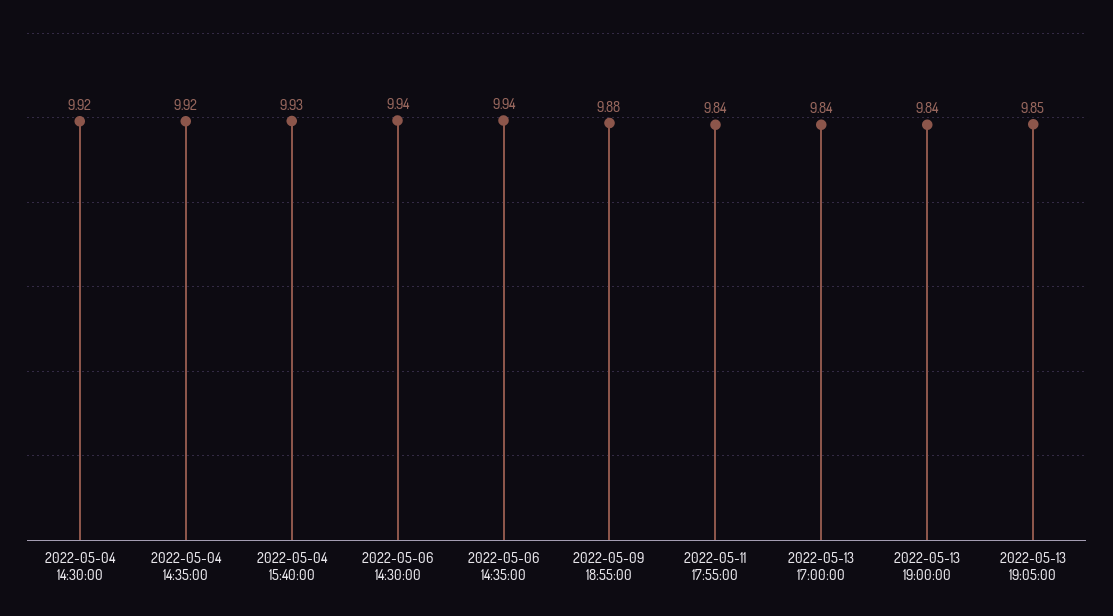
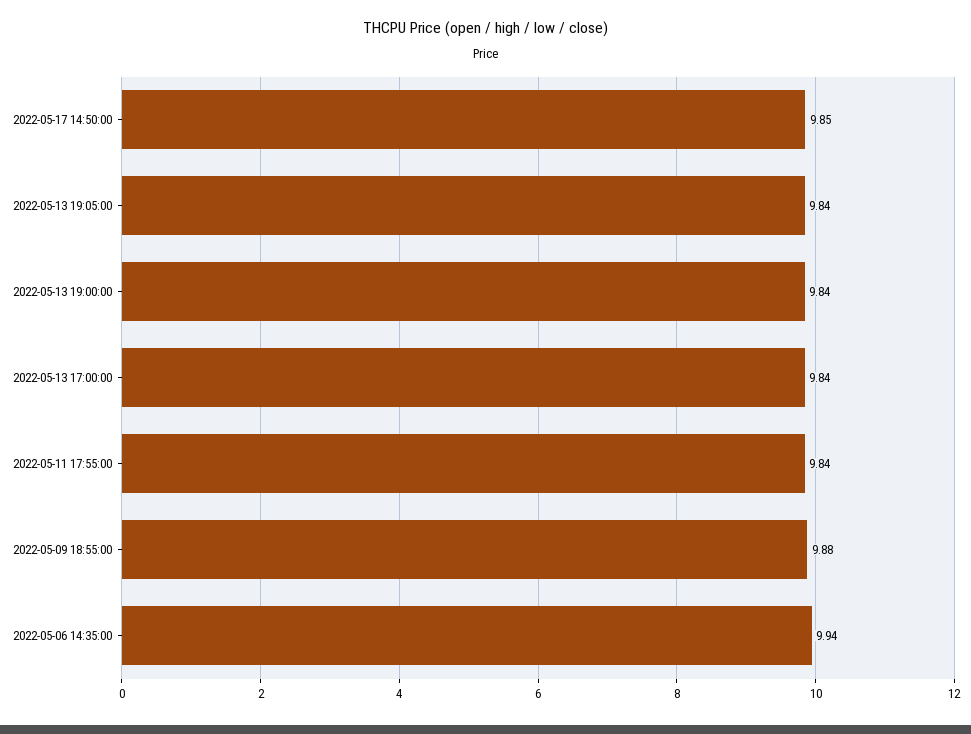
2022-05-04 14:30:00: 9.92 -> none
2022-05-04 14:35:00: 9.92 -> none
2022-05-04 15:40:00: 9.93 -> none
2022-05-06 14:30:00: 9.94 -> none
2022-05-13 19:05:00: 9.85 -> 9.84
2022-05-17 14:50:00: none -> 9.85

